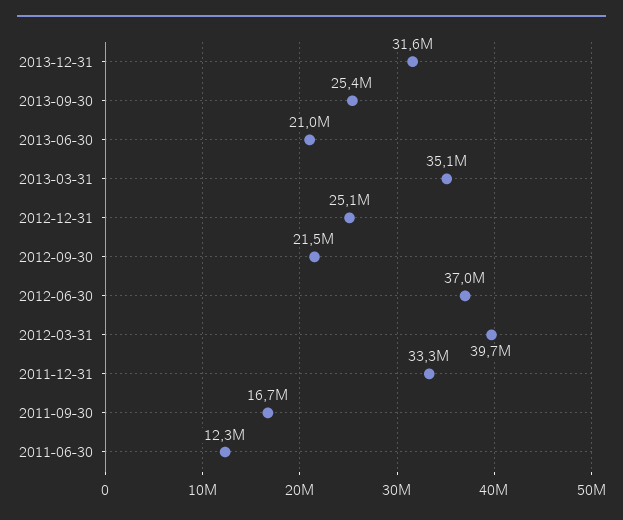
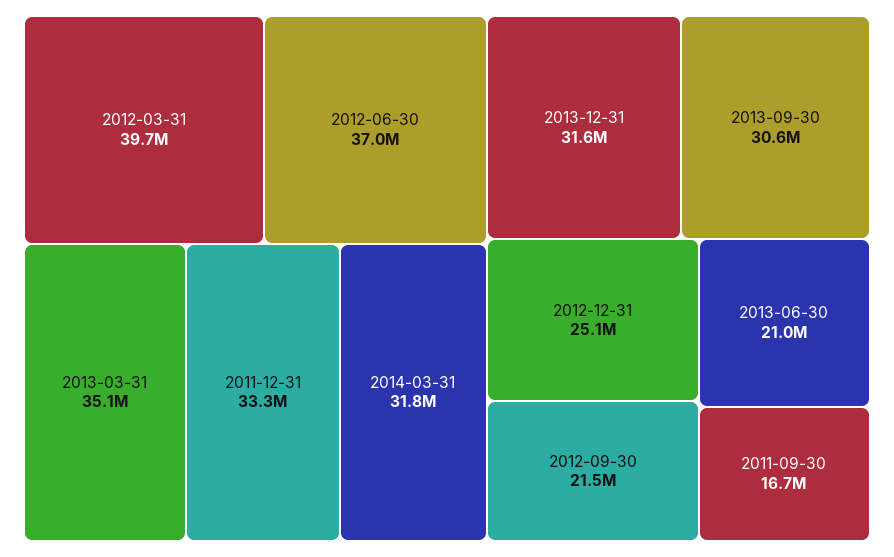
2013-09-30: 25400000 -> 30600000
2011-06-30: 12300000 -> none
2014-03-31: none -> 31800000

